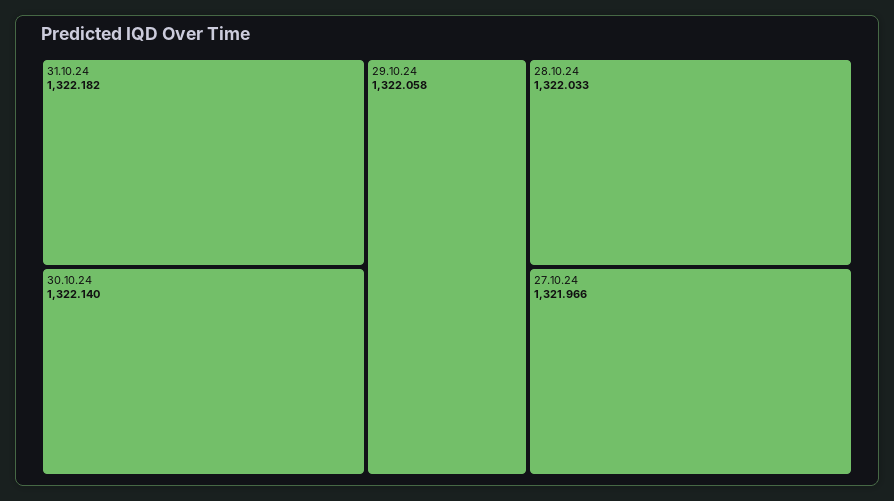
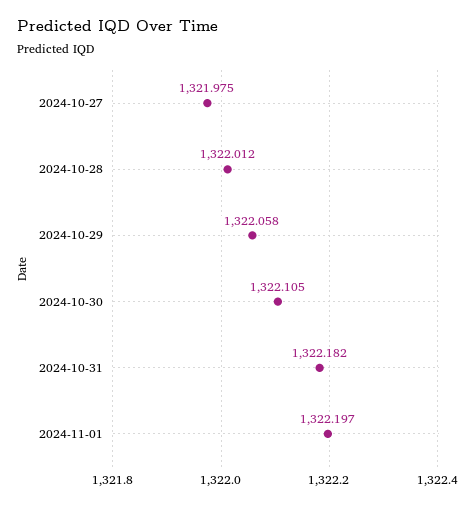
30.10.24: 1322.14 -> 1322.105
28.10.24: 1322.033 -> 1322.012
27.10.24: 1321.966 -> 1321.975
2024-11-01: none -> 1322.197

